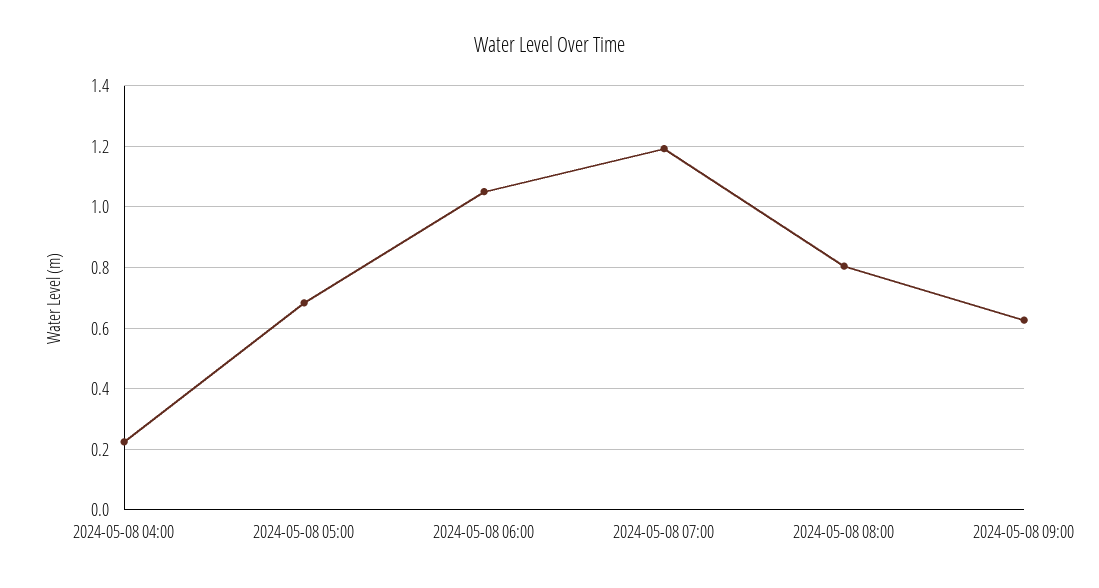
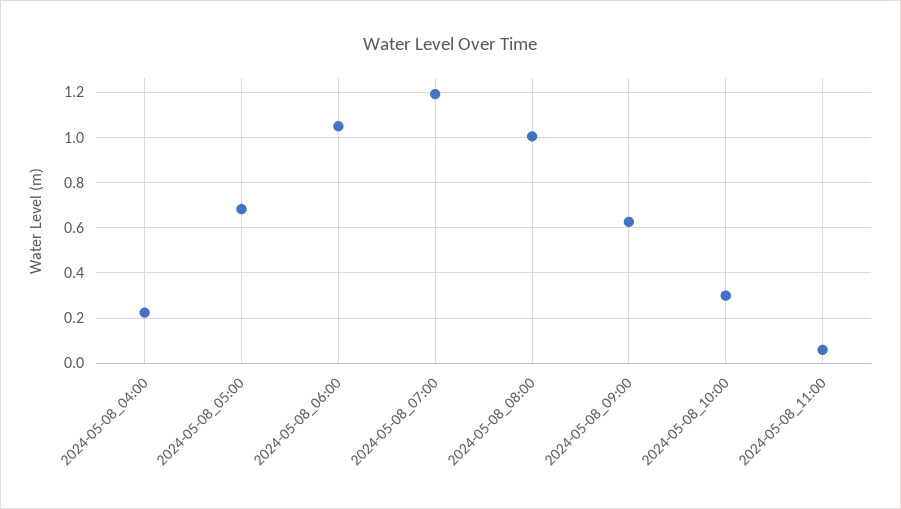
2024-05-08 08:00: 0.8 -> 1
2024-05-08_10:00: none -> 0.3
2024-05-08_11:00: none -> 0.05

